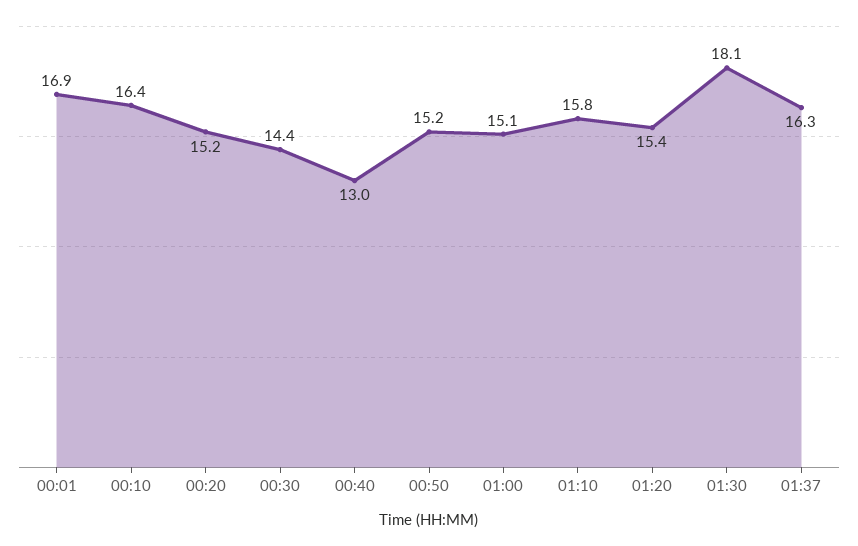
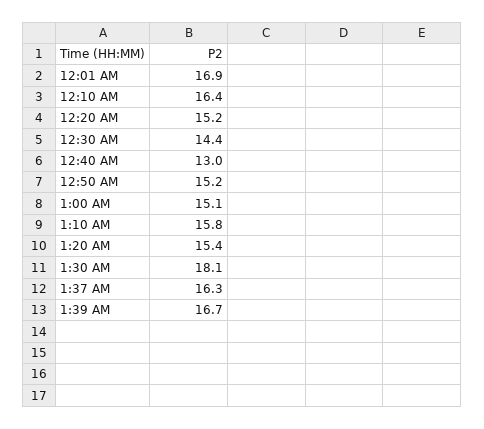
1:39 AM: none -> 16.7

